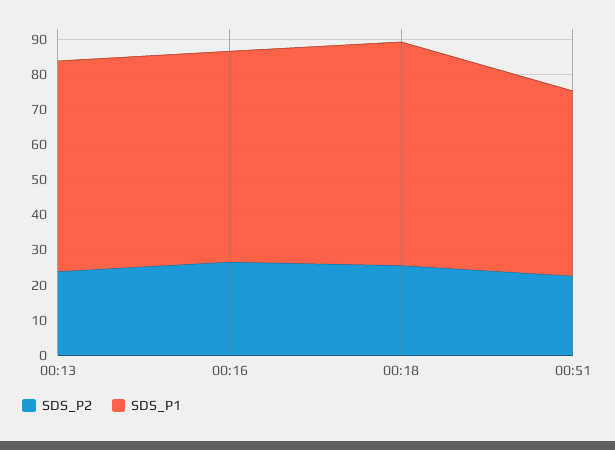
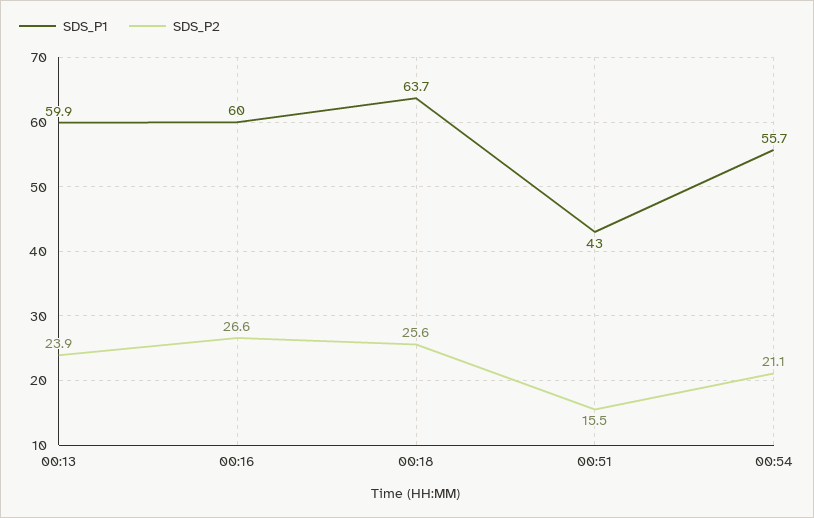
SDS_P2, 00:51: 22.5 -> 15.5
SDS_P1, 00:51: 52.5 -> 43
SDS_P1, 00:54: none -> 55.7
SDS_P2, 00:54: none -> 21.1

